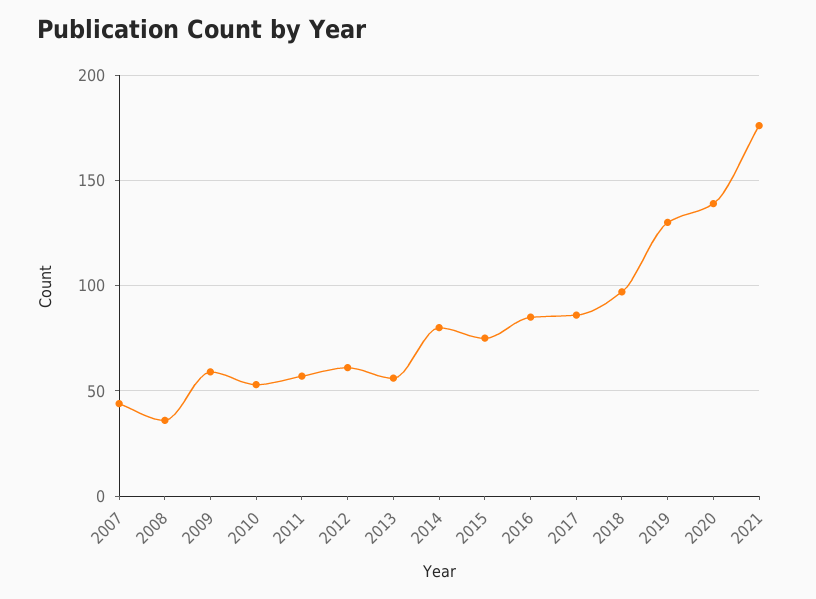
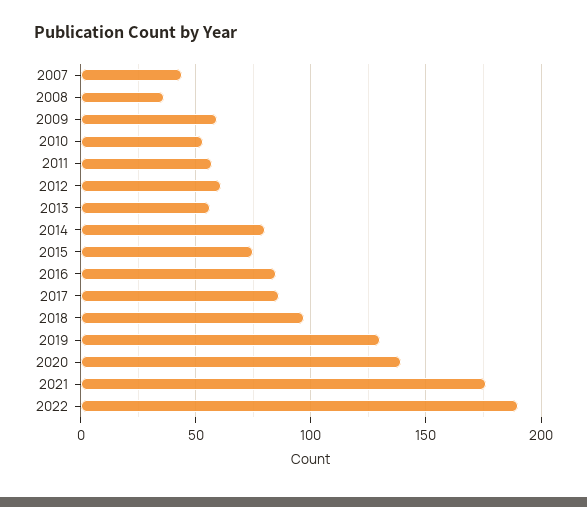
2022: none -> 190

